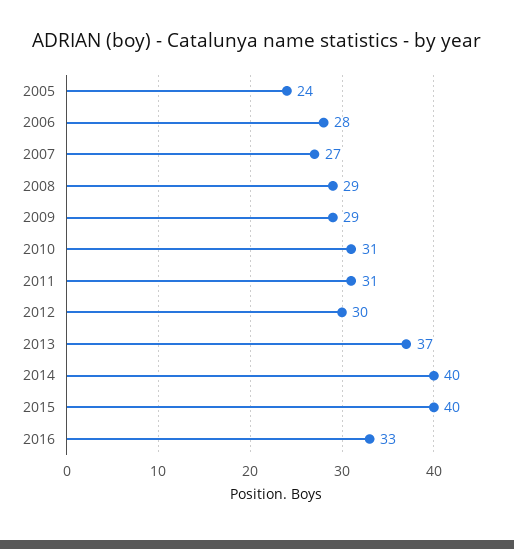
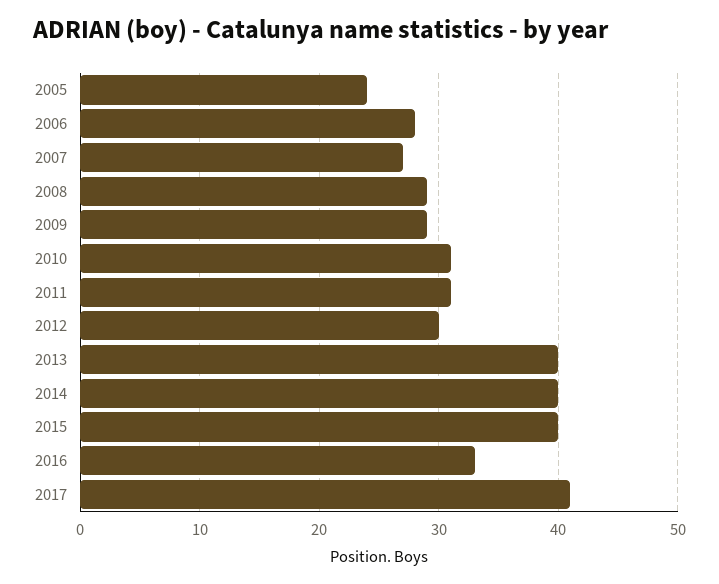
2013: 37 -> 40
2017: none -> 41

